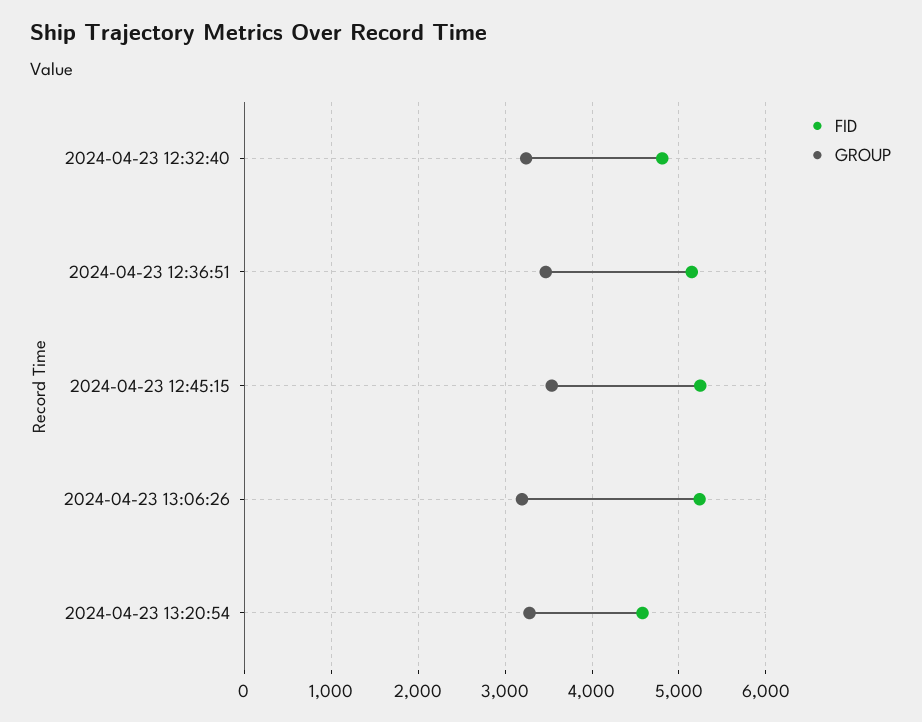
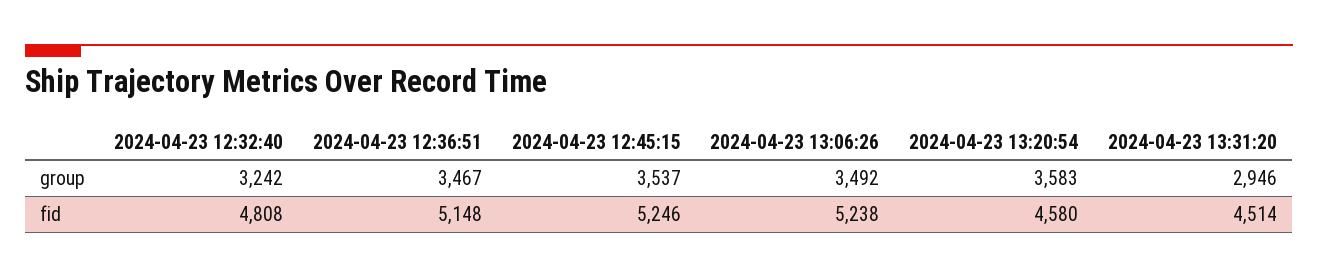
GROUP, 2024-04-23 13:06:26: 3200 -> 3492
GROUP, 2024-04-23 13:20:54: 3300 -> 3583
GROUP, 2024-04-23 13:31:20: none -> 2946
FID, 2024-04-23 13:31:20: none -> 4514

